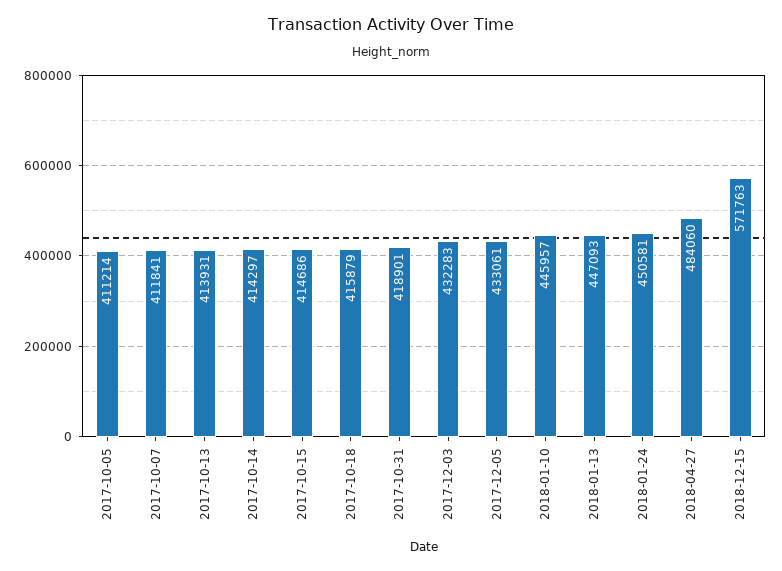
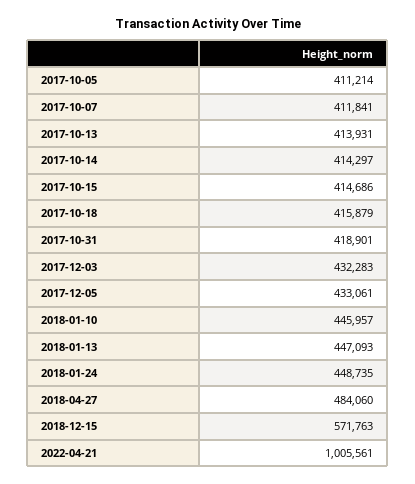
2018-01-24: 450581 -> 448735
2022-04-21: none -> 1005561

